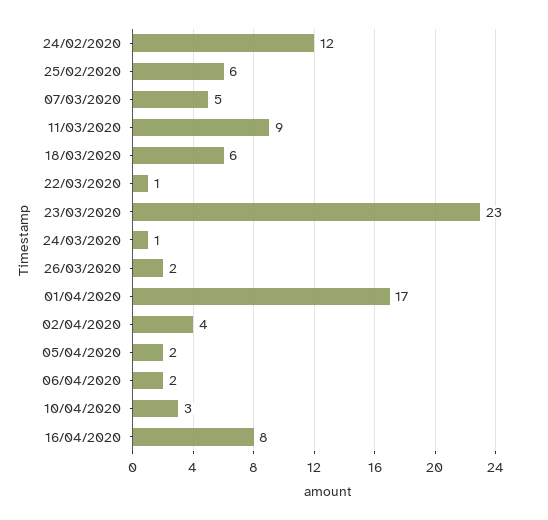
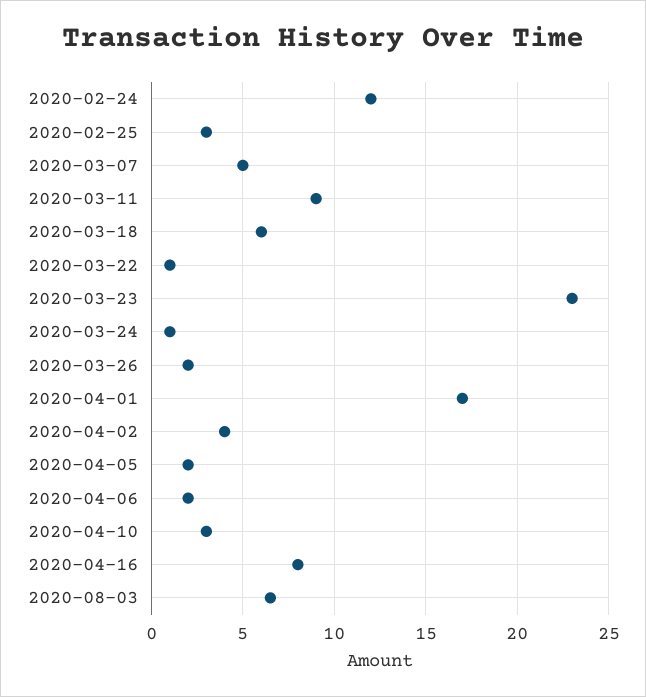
25/02/2020: 6 -> 3
2020-08-03: none -> 6.5

